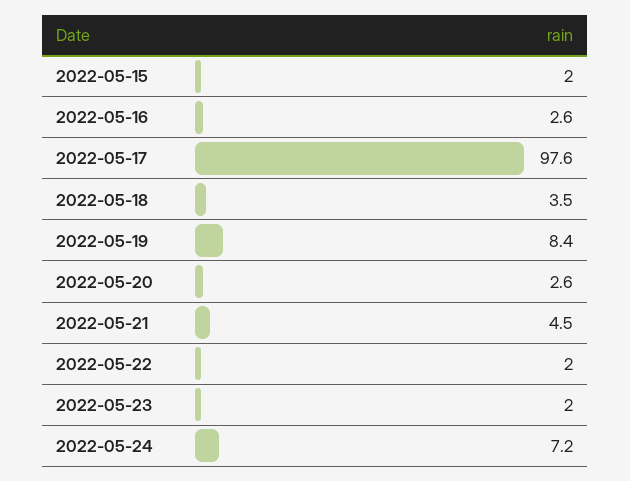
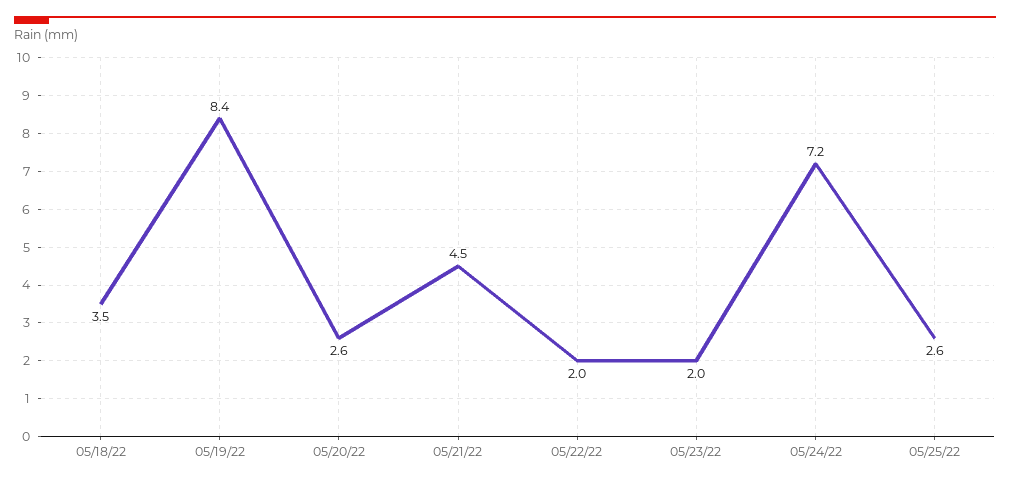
2022-05-15: 2 -> none
2022-05-16: 2.6 -> none
2022-05-17: 97.6 -> none
05/25/22: none -> 2.6

